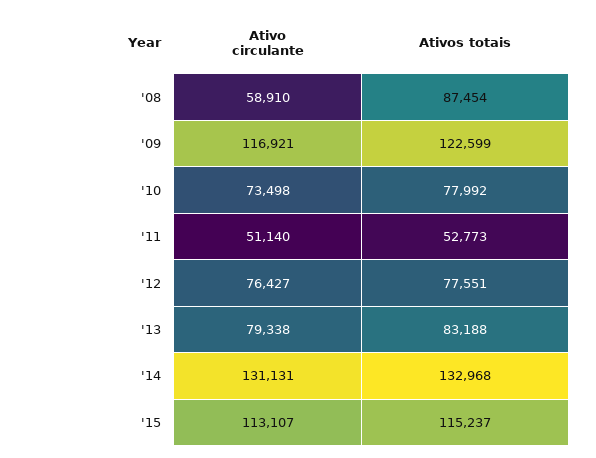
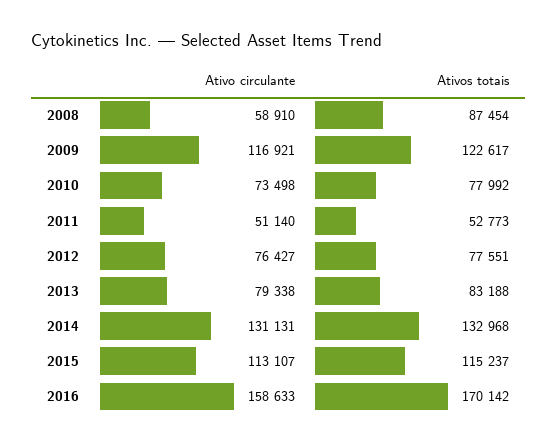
Ativos totais, '09: 122599 -> 122617
Ativo circulante, 2016: none -> 158633
Ativos totais, 2016: none -> 170142

